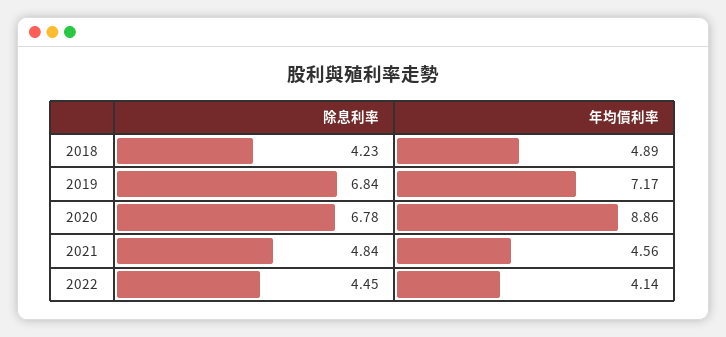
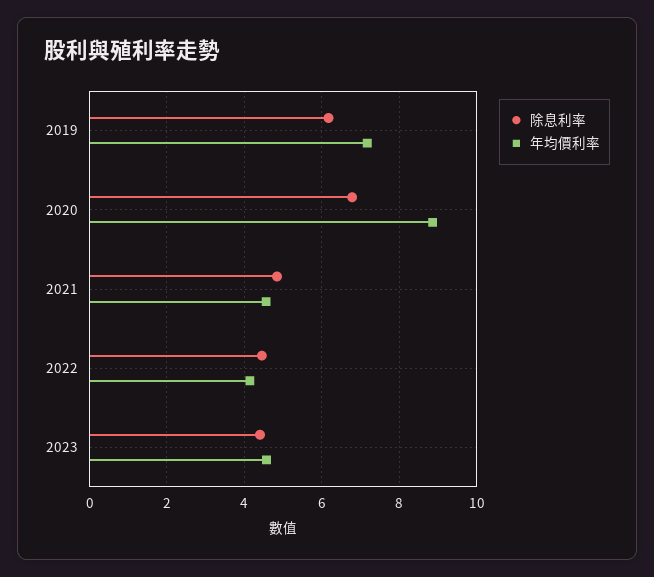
除息利率, 2018: 4.23 -> none
年均價利率, 2018: 4.89 -> none
除息利率, 2019: 6.84 -> 6.2
除息利率, 2023: none -> 4.4
年均價利率, 2023: none -> 4.6

